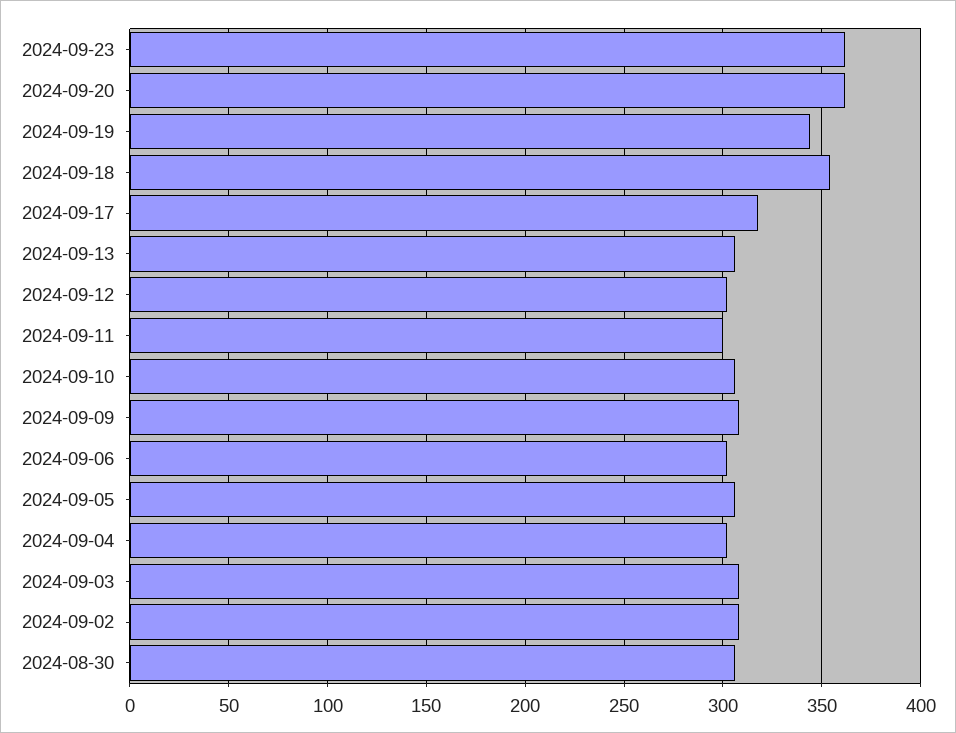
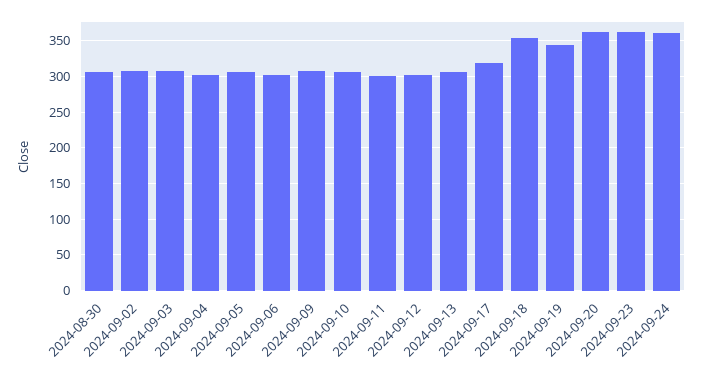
2024-09-24: none -> 360

